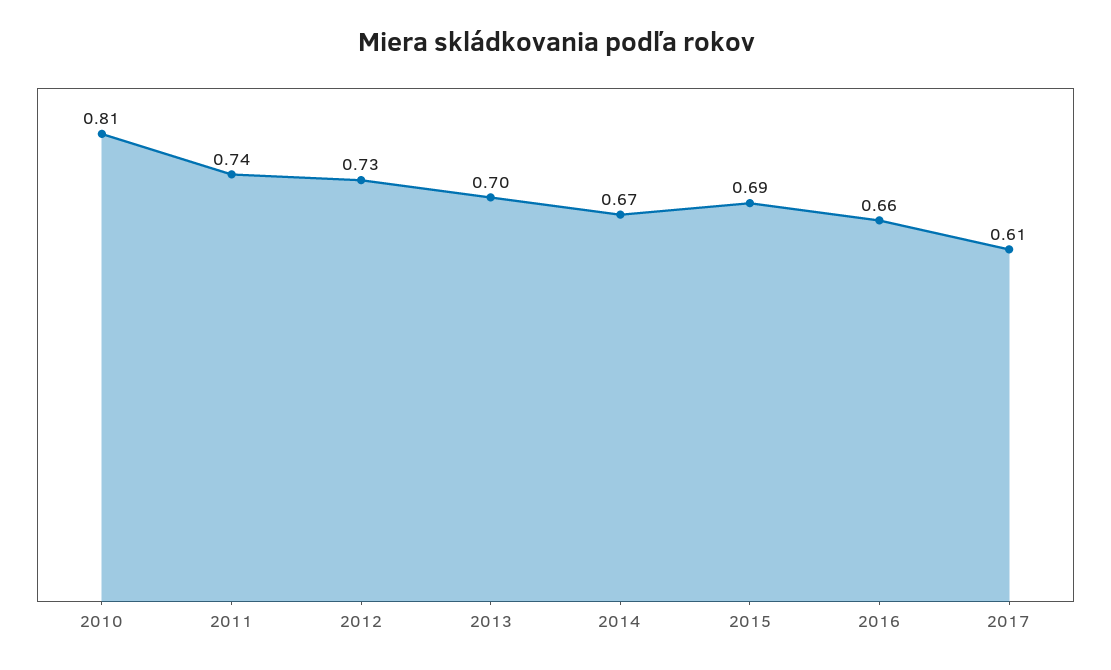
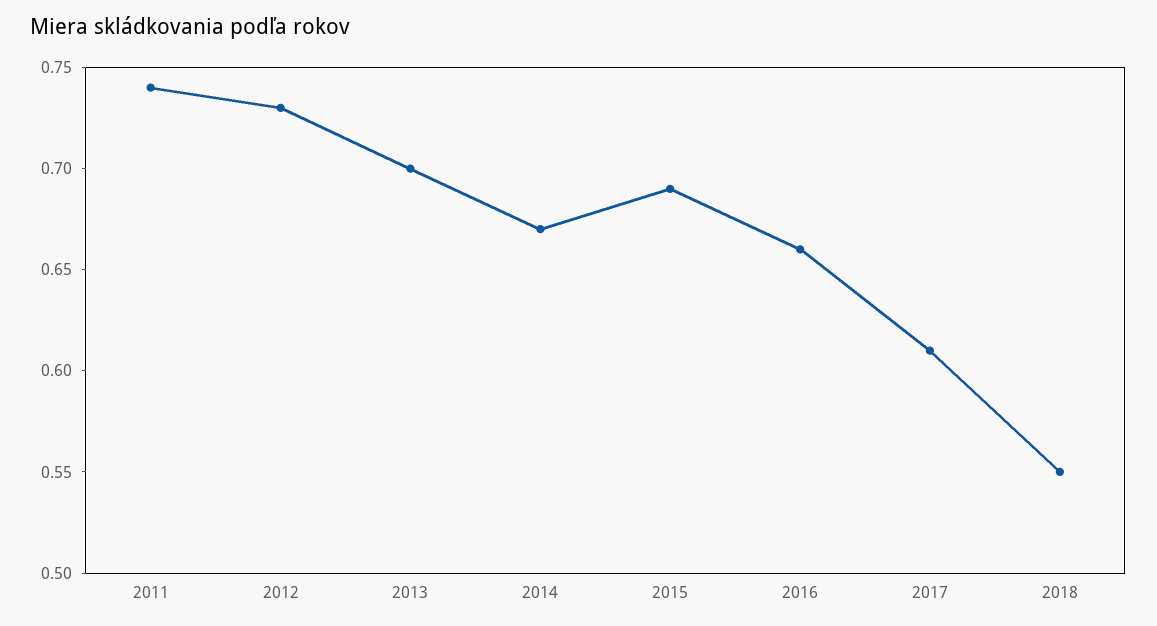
2010: 0.81 -> none
2018: none -> 0.55

